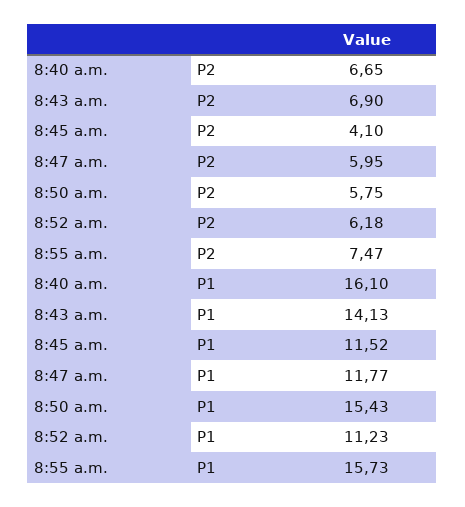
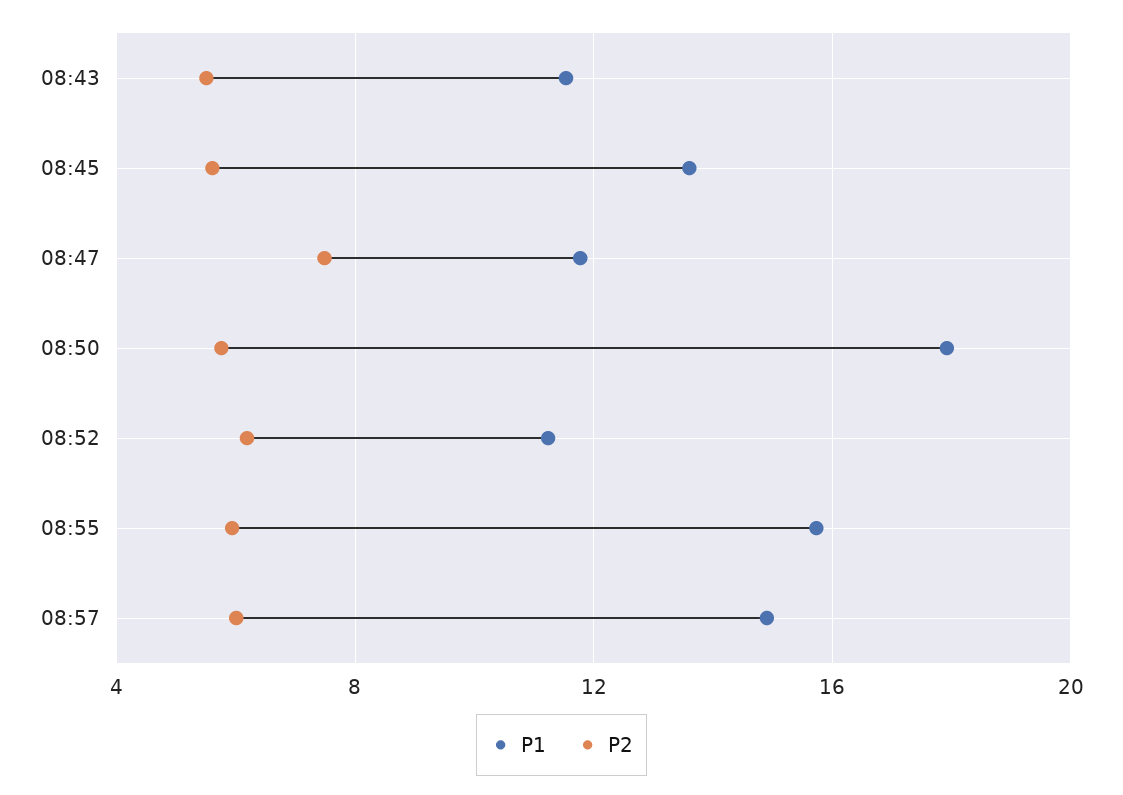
P2, 8:40 a.m.: 6.65 -> none
P2, 8:43 a.m.: 6.9 -> 5.5
P2, 8:45 a.m.: 4.1 -> 5.5
P2, 8:47 a.m.: 5.95 -> 7.5
P2, 8:55 a.m.: 7.47 -> 6
P1, 8:40 a.m.: 16.1 -> none
P1, 8:43 a.m.: 14.13 -> 11.5
P1, 8:45 a.m.: 11.52 -> 13.5
P1, 8:50 a.m.: 15.43 -> 18
P1, 08:57: none -> 15
P2, 08:57: none -> 6

